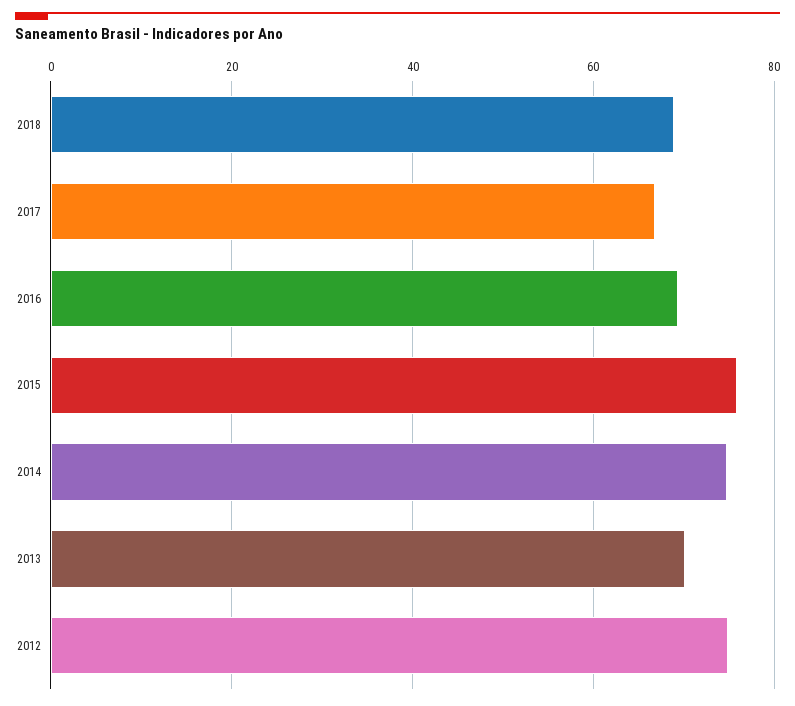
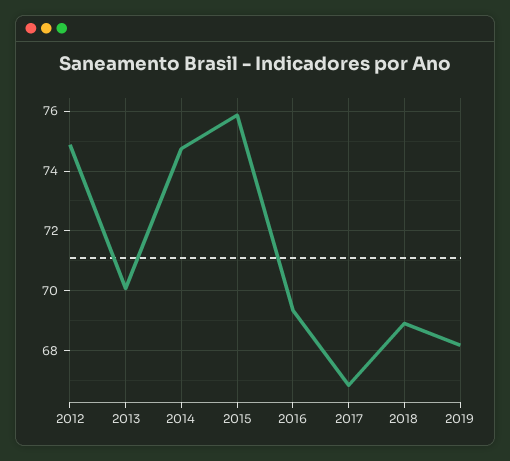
2019: none -> 68.25

